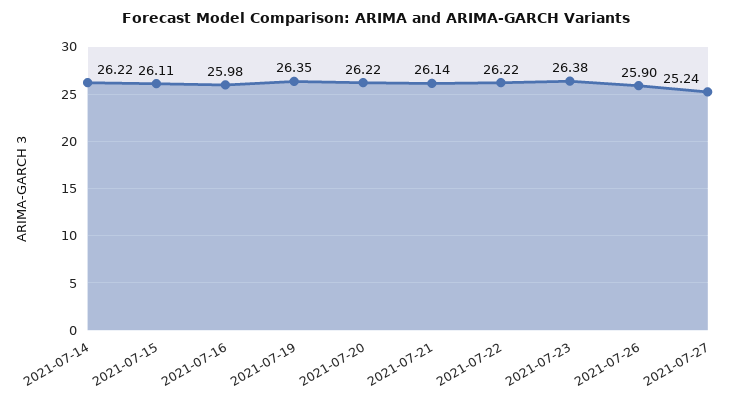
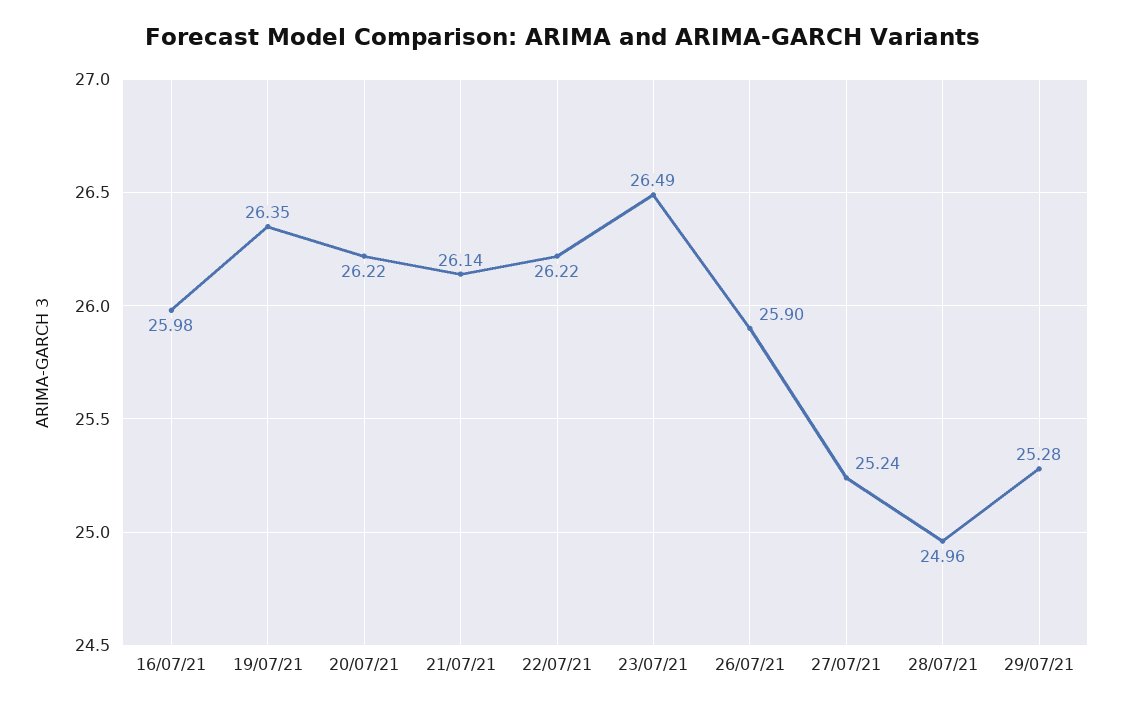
2021-07-14: 26.22 -> none
2021-07-15: 26.11 -> none
2021-07-23: 26.38 -> 26.49
28/07/21: none -> 24.96
29/07/21: none -> 25.28

